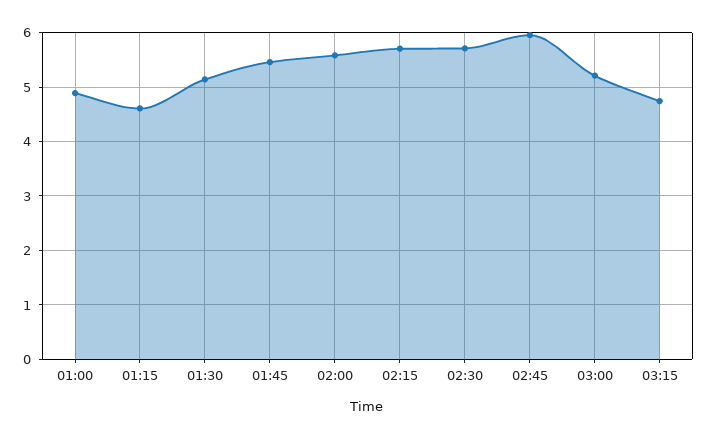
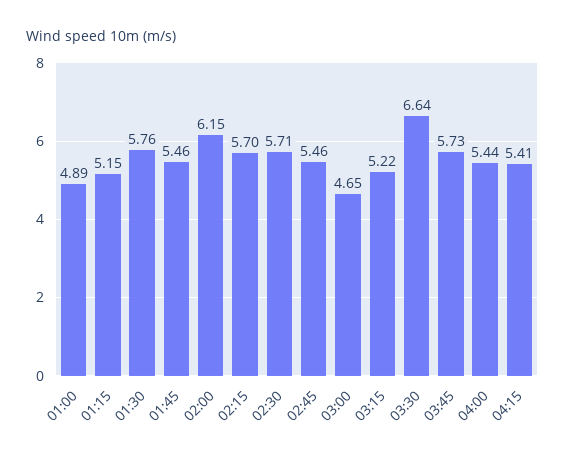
01:15: 4.6 -> 5.15
01:30: 5.2 -> 5.76
02:00: 5.6 -> 6.15
02:45: 6 -> 5.46
03:00: 5.2 -> 4.65
03:15: 4.8 -> 5.22
03:30: none -> 6.64
03:45: none -> 5.73
04:00: none -> 5.44
04:15: none -> 5.41

